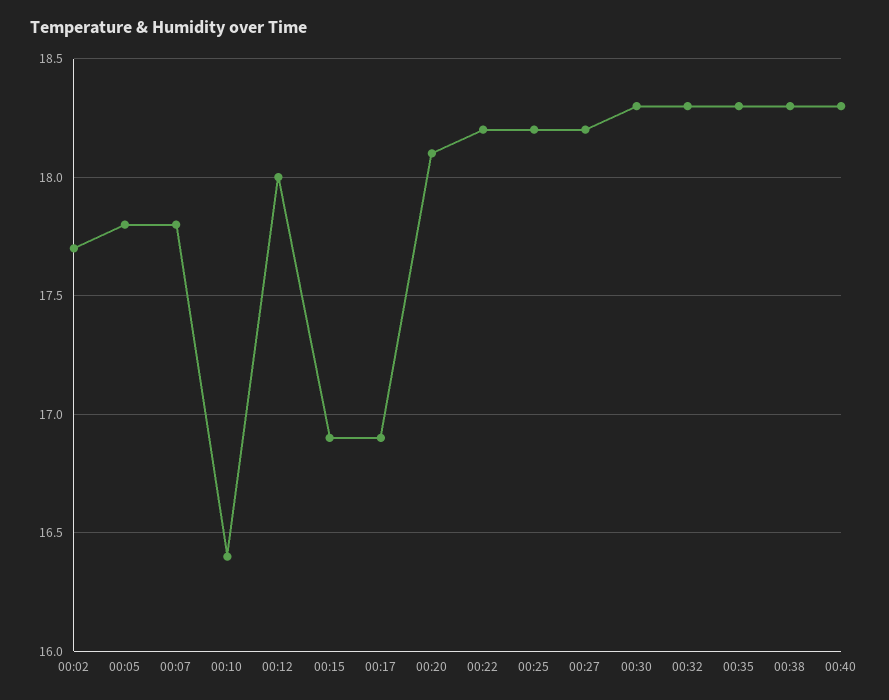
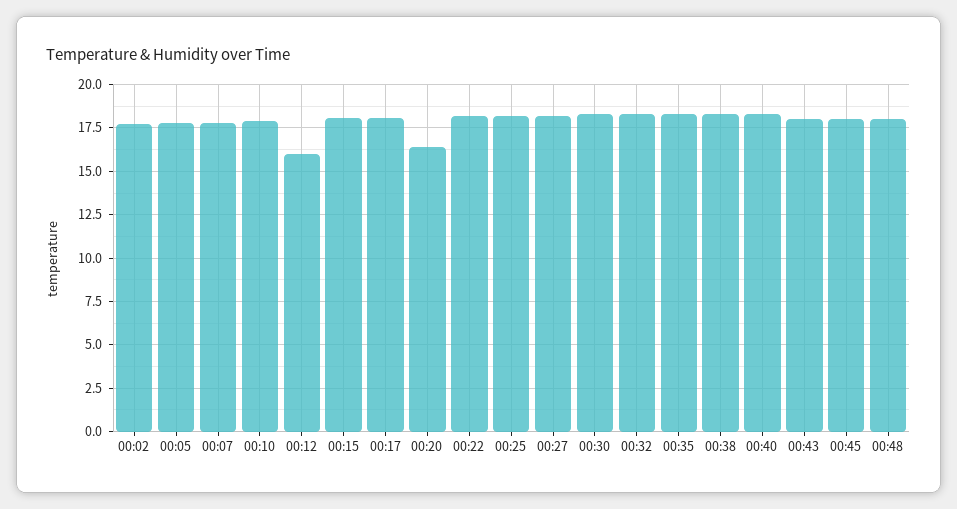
00:10: 16.4 -> 18
00:12: 18 -> 16
00:15: 16.9 -> 18
00:17: 16.9 -> 18
00:20: 18.1 -> 16.5
00:43: none -> 18
00:45: none -> 18
00:48: none -> 18

